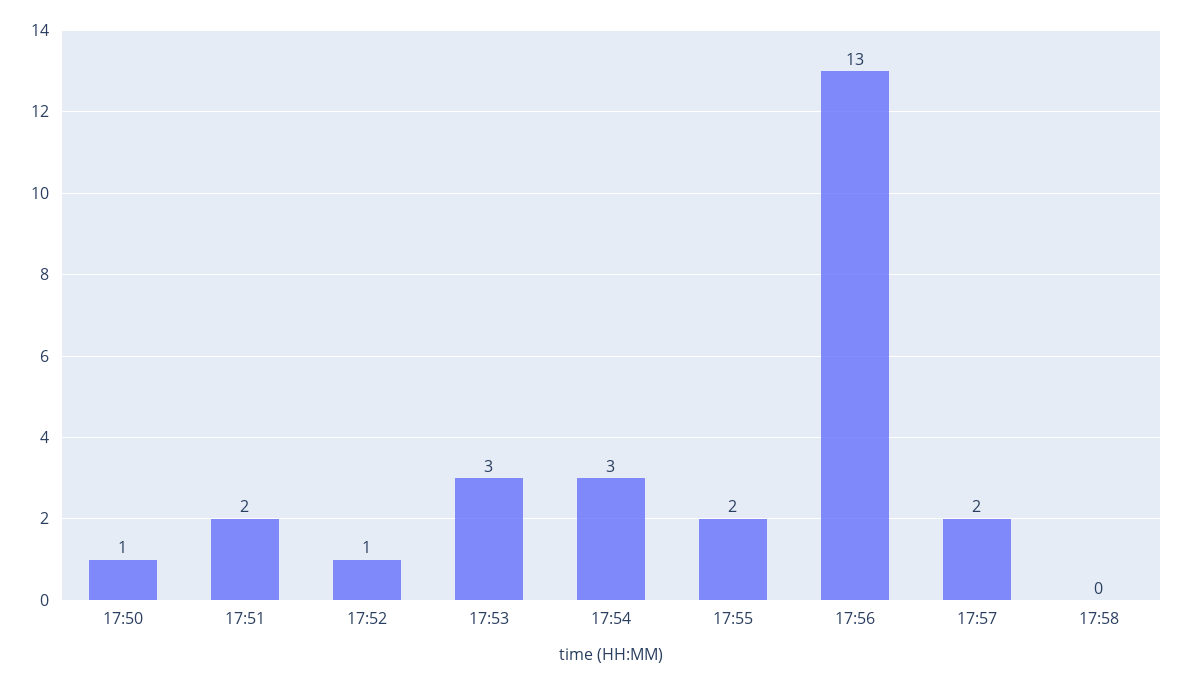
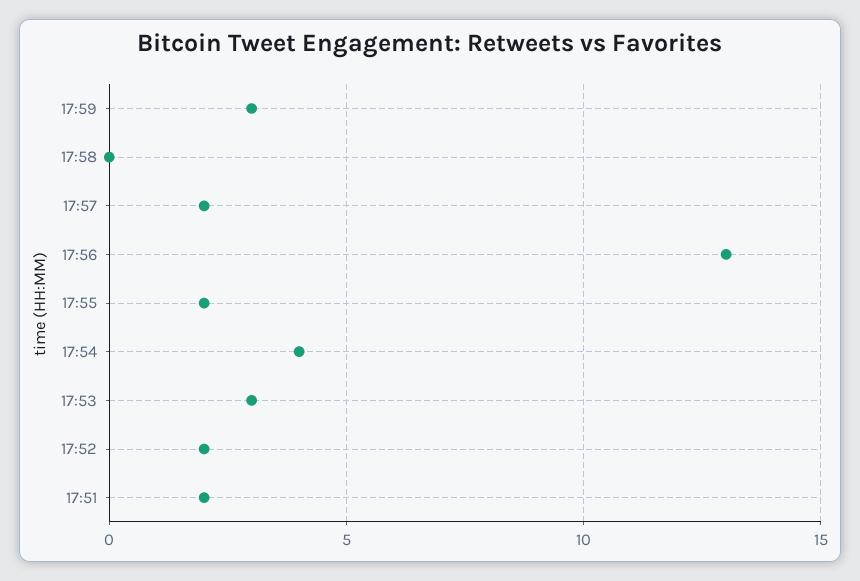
17:50: 1 -> none
17:52: 1 -> 2
17:54: 3 -> 4
17:59: none -> 3

